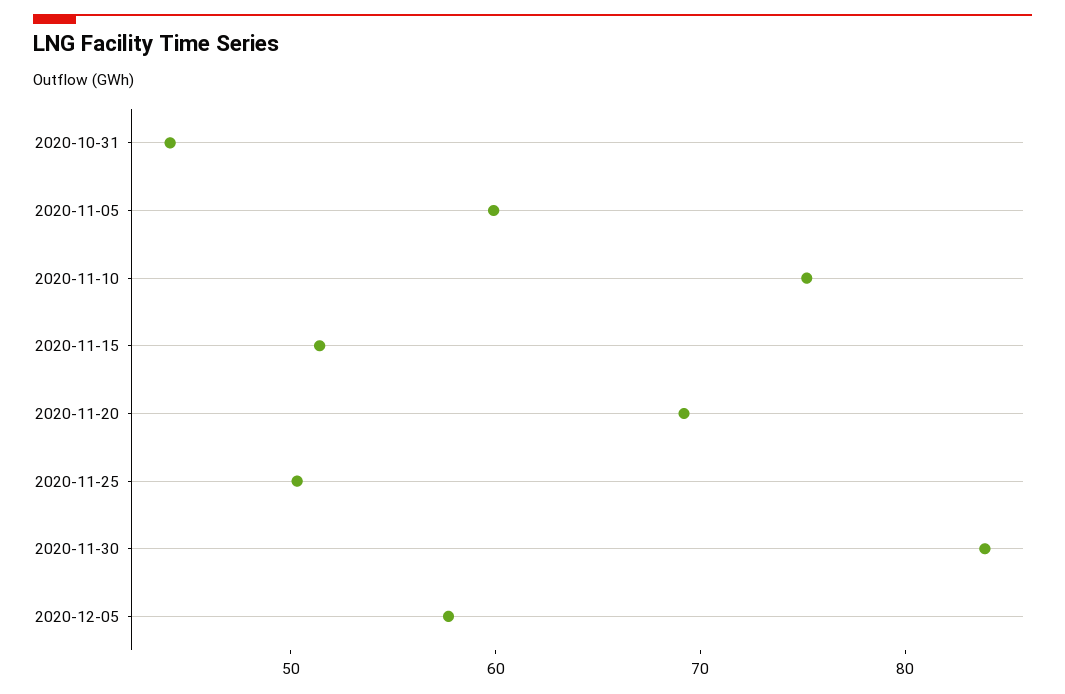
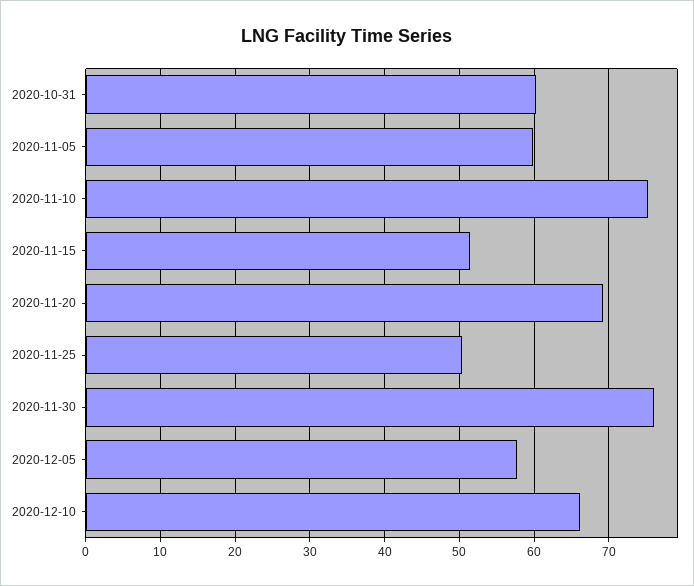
2020-10-31: 44 -> 60
2020-11-30: 84 -> 76
2020-12-10: none -> 66

